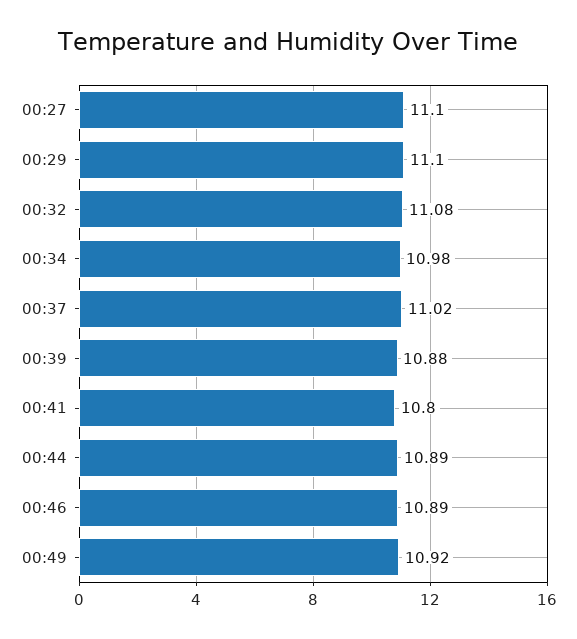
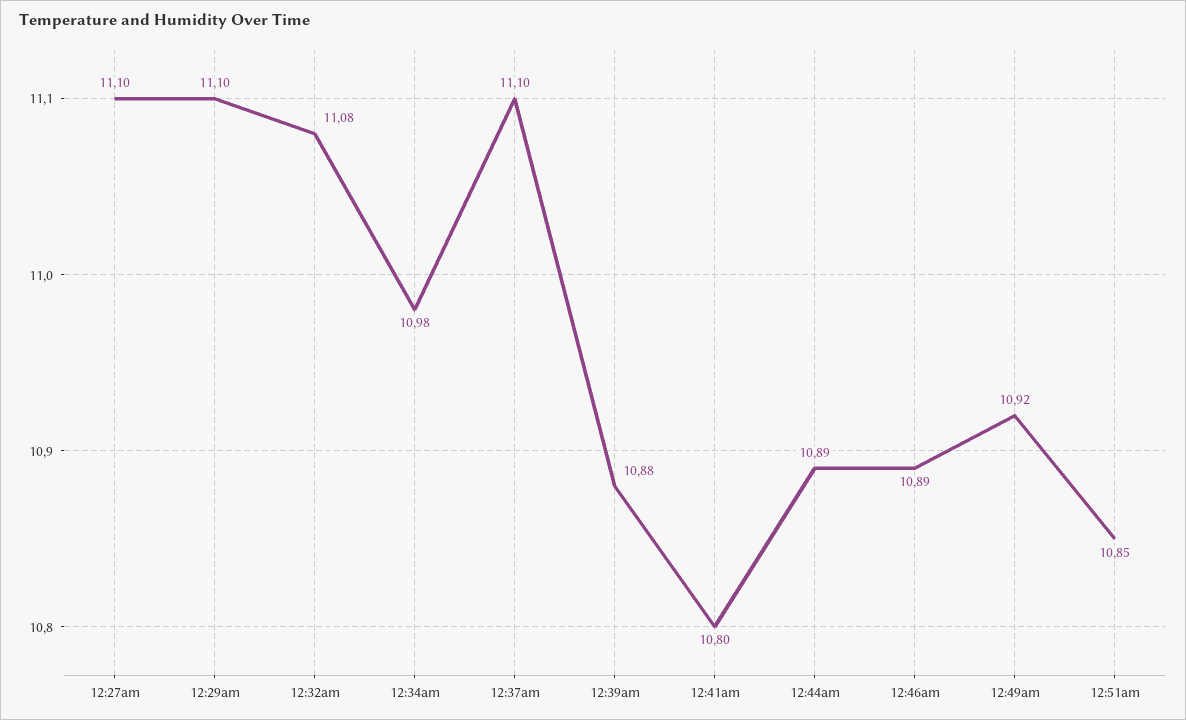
00:37: 11.02 -> 11.1
12:51am: none -> 10.85

